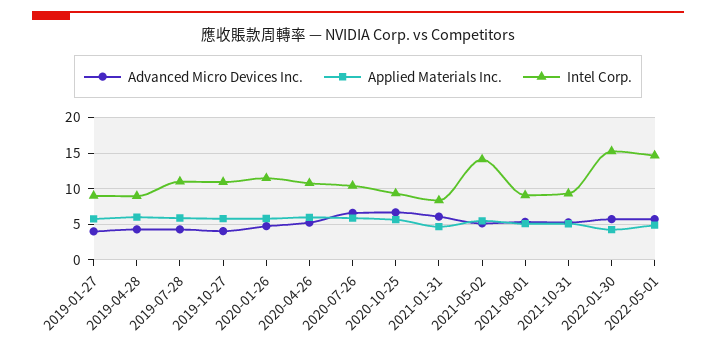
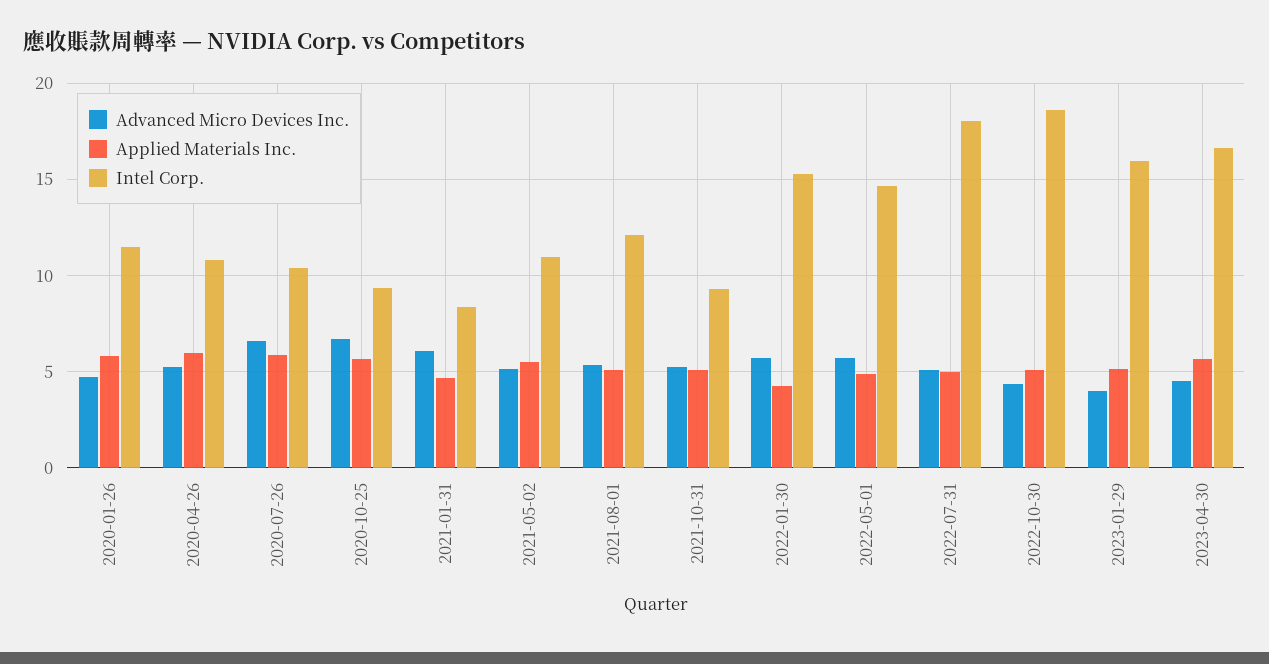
Advanced Micro Devices Inc., 2019-01-27: 4 -> none
Applied Materials Inc., 2019-01-27: 6 -> none
Intel Corp., 2019-01-27: 9 -> none
Advanced Micro Devices Inc., 2019-04-28: 4 -> none
Applied Materials Inc., 2019-04-28: 6 -> none
Intel Corp., 2019-04-28: 9 -> none
Advanced Micro Devices Inc., 2019-07-28: 4 -> none
Applied Materials Inc., 2019-07-28: 6 -> none
Intel Corp., 2019-07-28: 11 -> none
Advanced Micro Devices Inc., 2019-10-27: 4 -> none
Applied Materials Inc., 2019-10-27: 6 -> none
Intel Corp., 2019-10-27: 11 -> none
Intel Corp., 2021-05-02: 14 -> 11
Intel Corp., 2021-08-01: 9 -> 12
Advanced Micro Devices Inc., 2022-07-31: none -> 5
Applied Materials Inc., 2022-07-31: none -> 5
Intel Corp., 2022-07-31: none -> 18
Advanced Micro Devices Inc., 2022-10-30: none -> 4.5
Applied Materials Inc., 2022-10-30: none -> 5
Intel Corp., 2022-10-30: none -> 18.5
Advanced Micro Devices Inc., 2023-01-29: none -> 4
Applied Materials Inc., 2023-01-29: none -> 5
Intel Corp., 2023-01-29: none -> 16
Advanced Micro Devices Inc., 2023-04-30: none -> 4.5
Applied Materials Inc., 2023-04-30: none -> 5.5
Intel Corp., 2023-04-30: none -> 16.5

